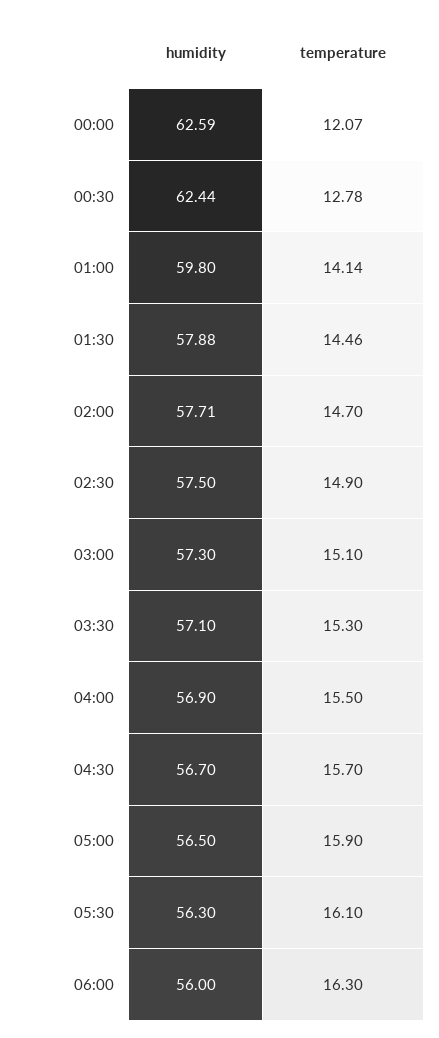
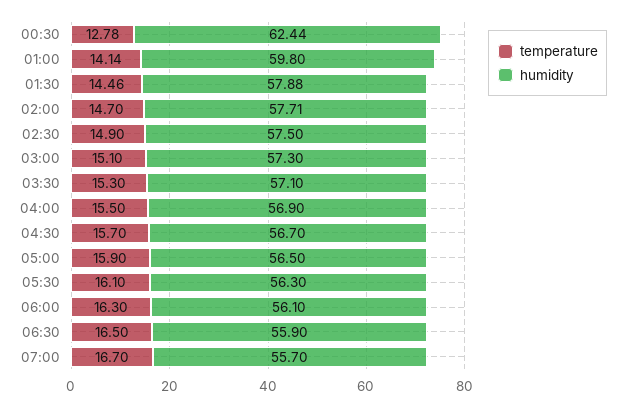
humidity, 00:00: 62.59 -> none
temperature, 00:00: 12.07 -> none
humidity, 06:00: 56 -> 56.1
temperature, 06:30: none -> 16.5
humidity, 06:30: none -> 55.9
temperature, 07:00: none -> 16.7
humidity, 07:00: none -> 55.7

